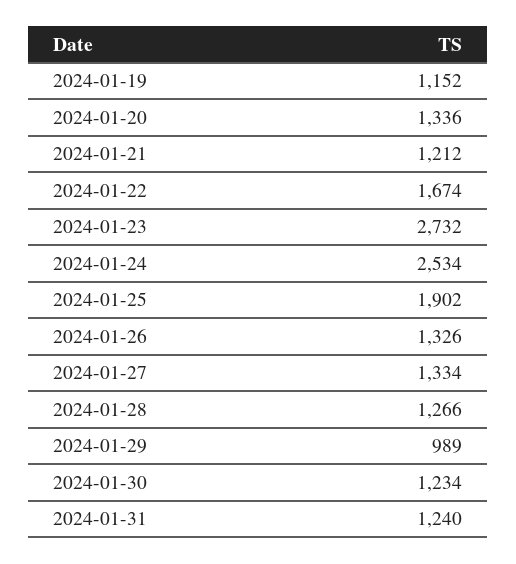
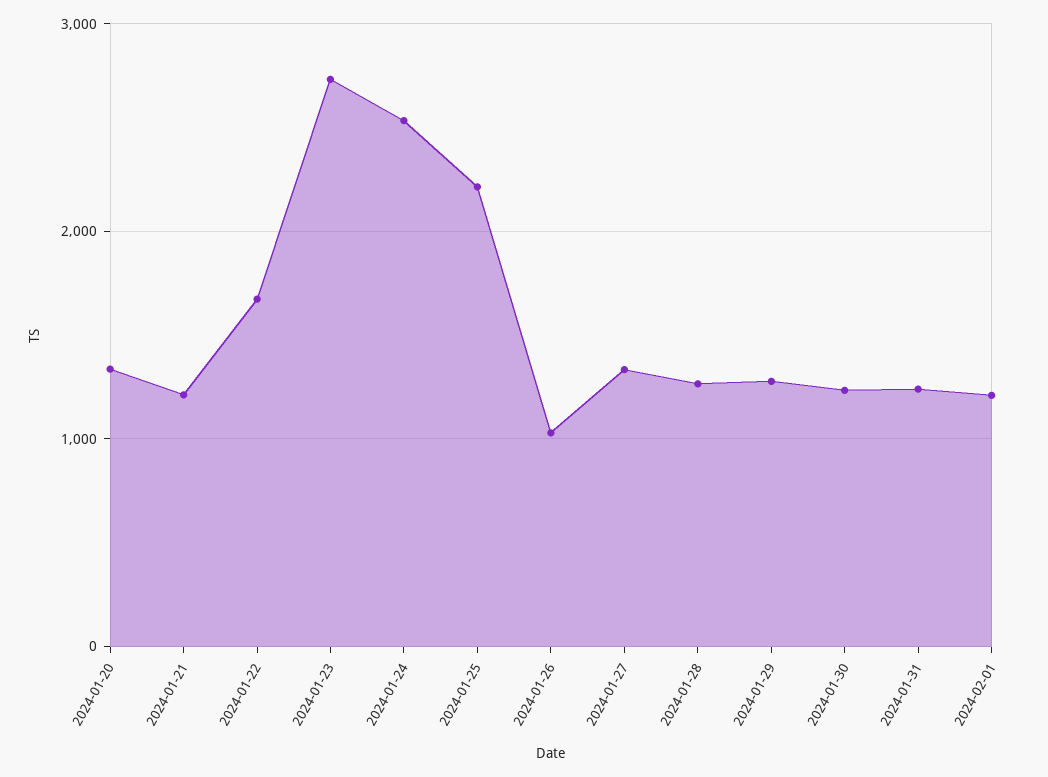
2024-01-19: 1152 -> none
2024-01-25: 1902 -> 2200
2024-01-26: 1326 -> 1000
2024-01-29: 989 -> 1300
2024-02-01: none -> 1200

